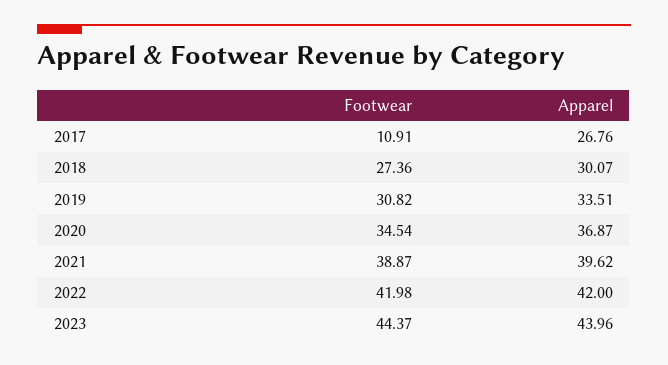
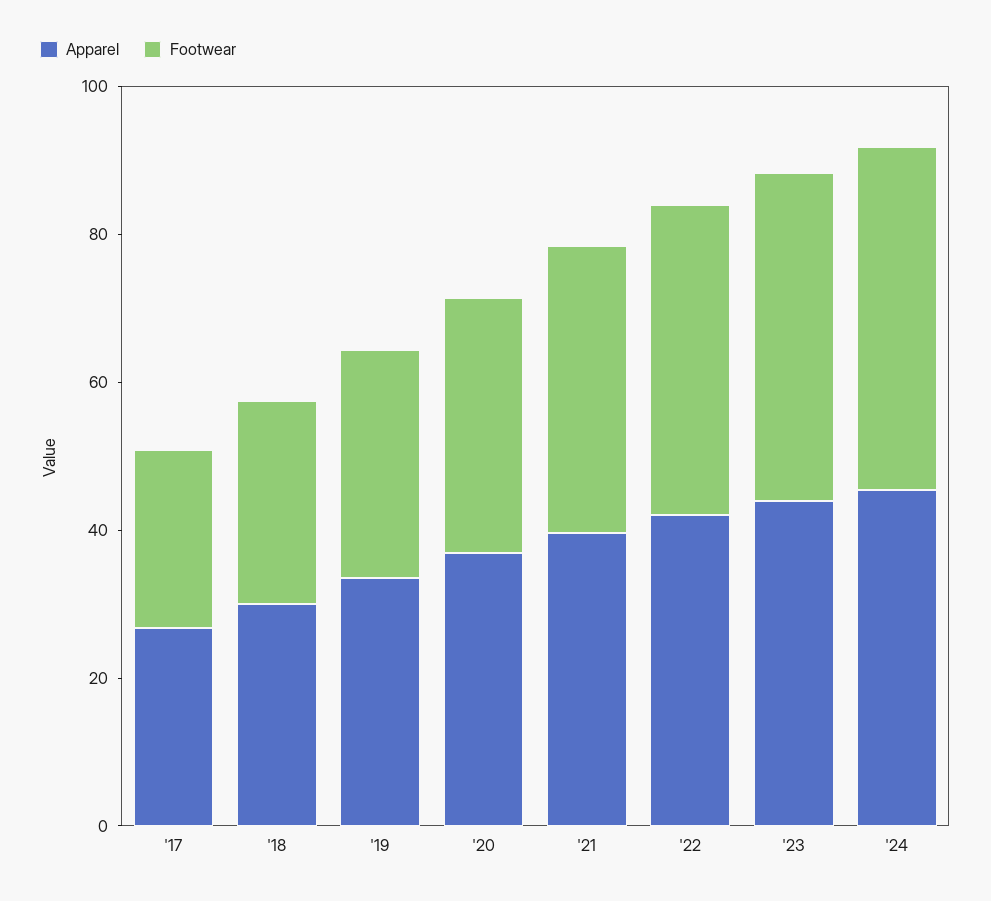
Footwear, 2017: 10.91 -> 25
Apparel, '24: none -> 45
Footwear, '24: none -> 45

